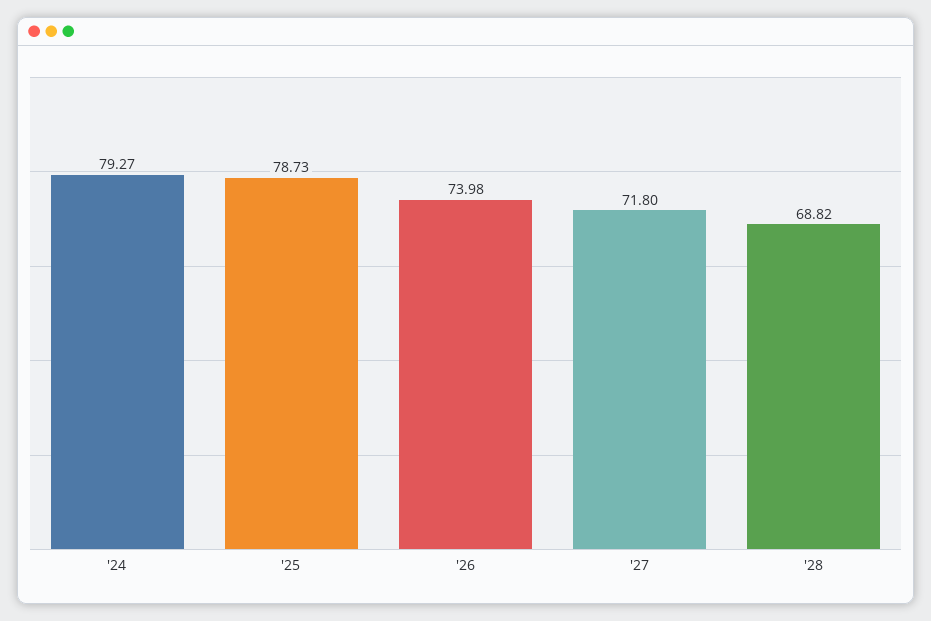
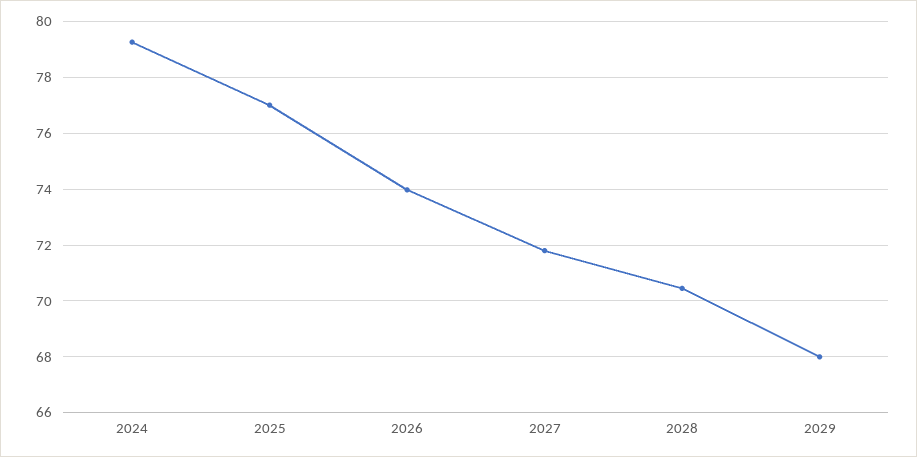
'25: 78.73 -> 77
'28: 68.82 -> 70.5
2029: none -> 68

